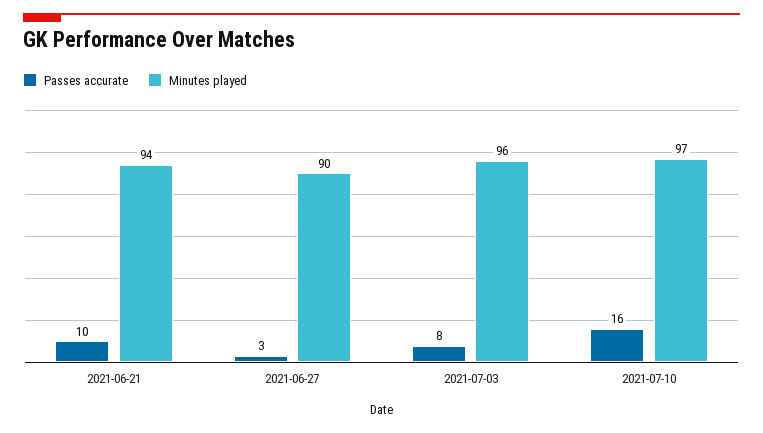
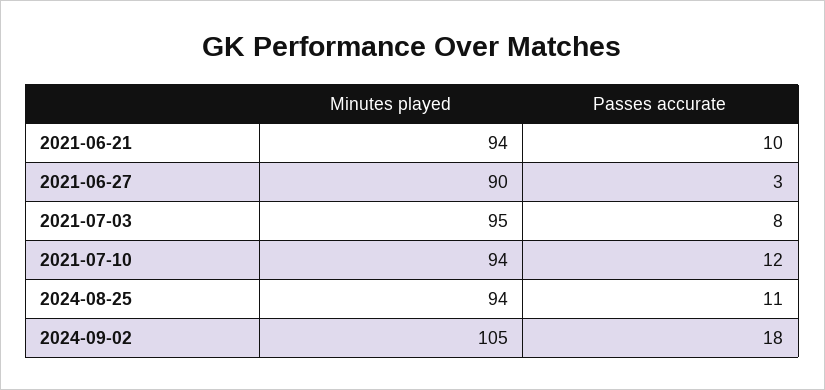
Minutes played, 2021-07-03: 96 -> 95
Passes accurate, 2021-07-10: 16 -> 12
Minutes played, 2021-07-10: 97 -> 94
Minutes played, 2024-08-25: none -> 94
Passes accurate, 2024-08-25: none -> 11
Minutes played, 2024-09-02: none -> 105
Passes accurate, 2024-09-02: none -> 18

